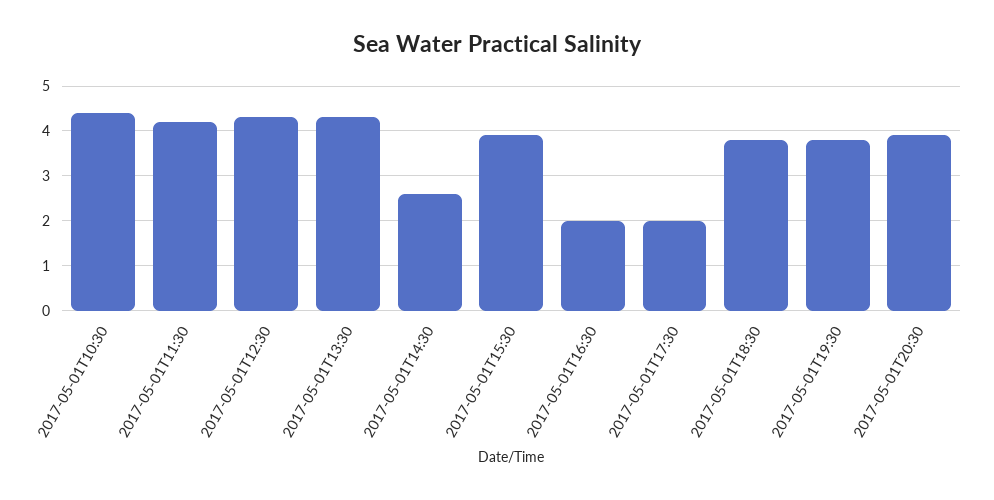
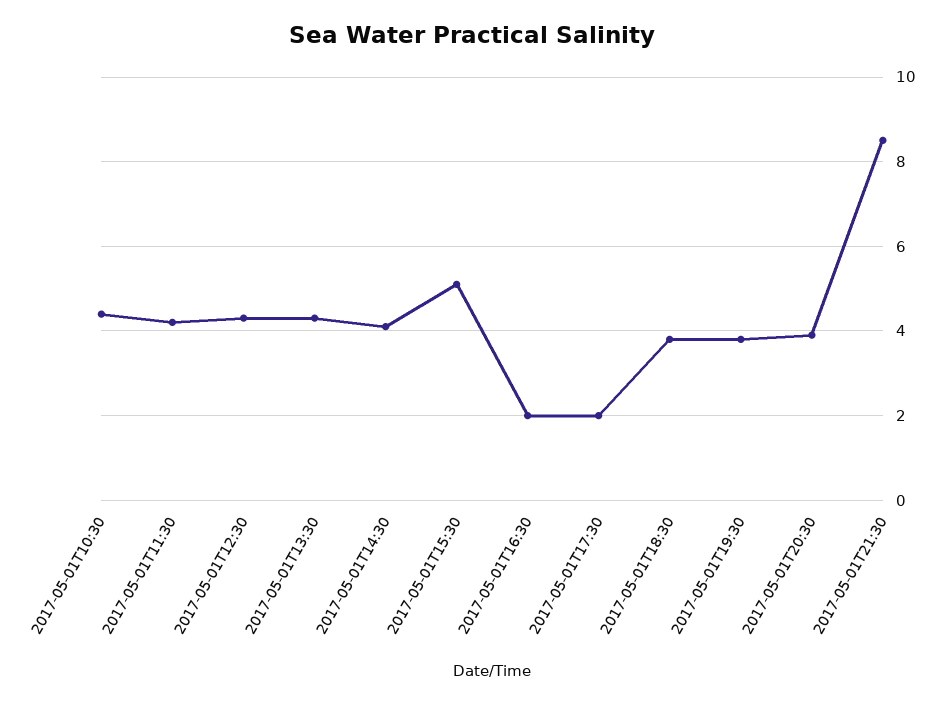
2017-05-01T14:30: 2.5 -> 4
2017-05-01T15:30: 4 -> 5
2017-05-01T21:30: none -> 8.5

